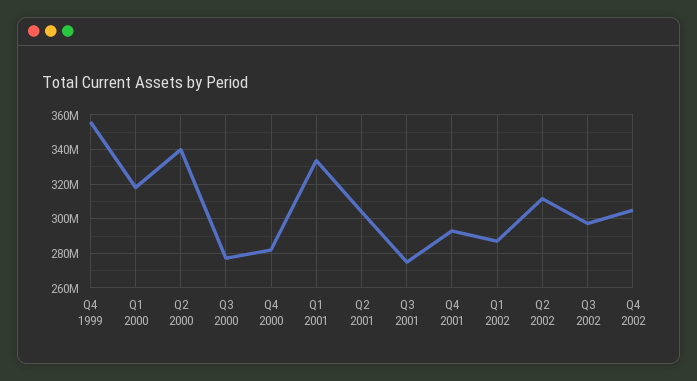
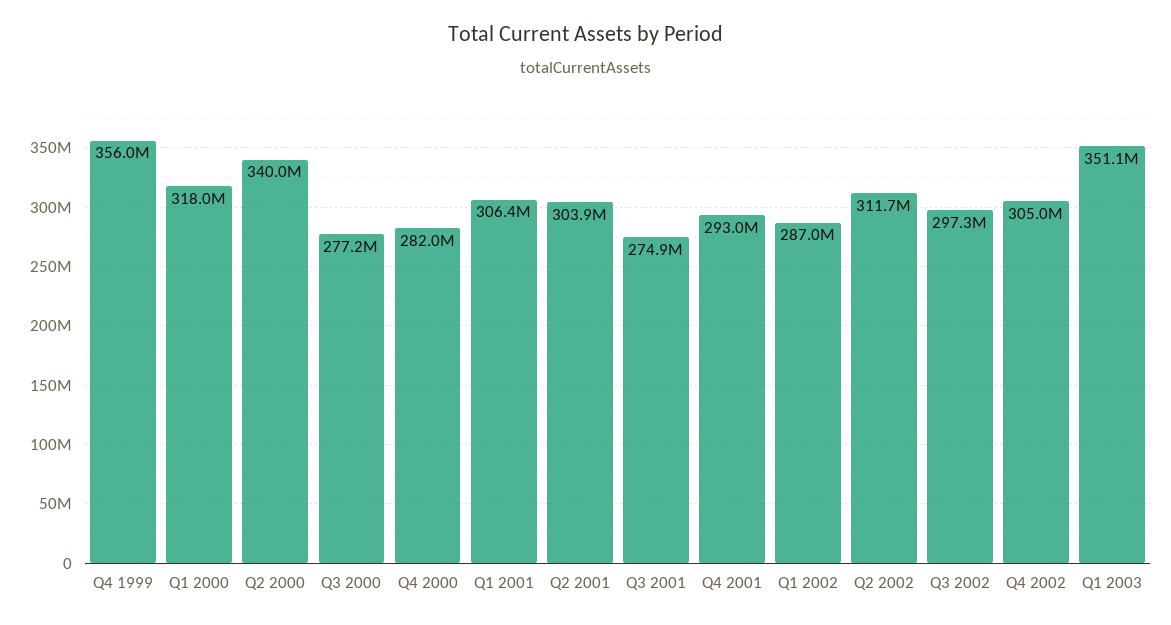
Q1 2001: 335000000 -> 306400000
Q1 2003: none -> 351100000

